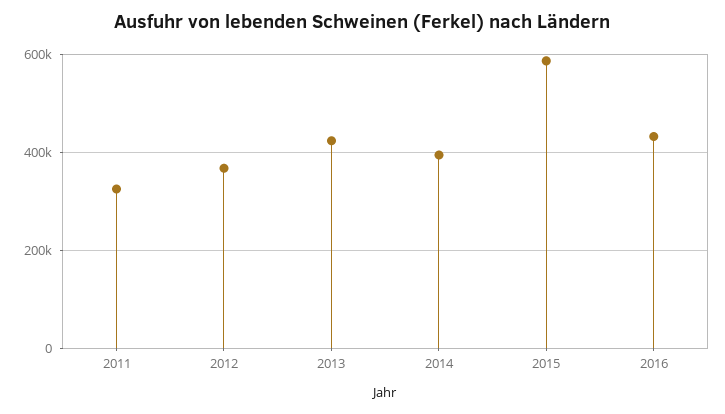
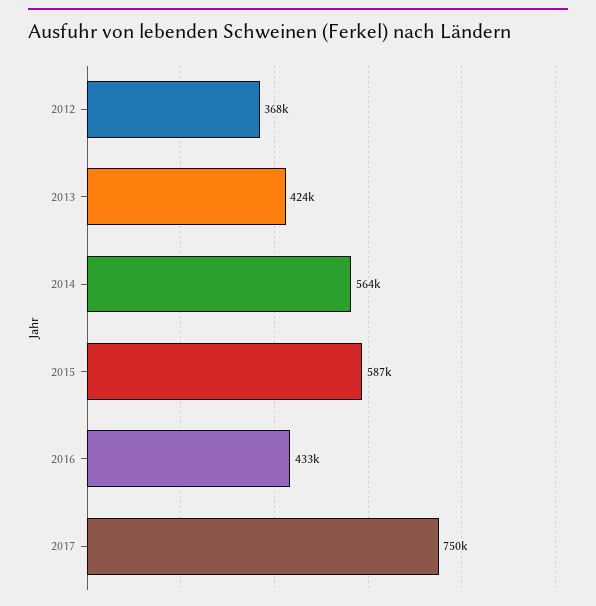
2011: 320000 -> none
2014: 400000 -> 564000
2017: none -> 750000

